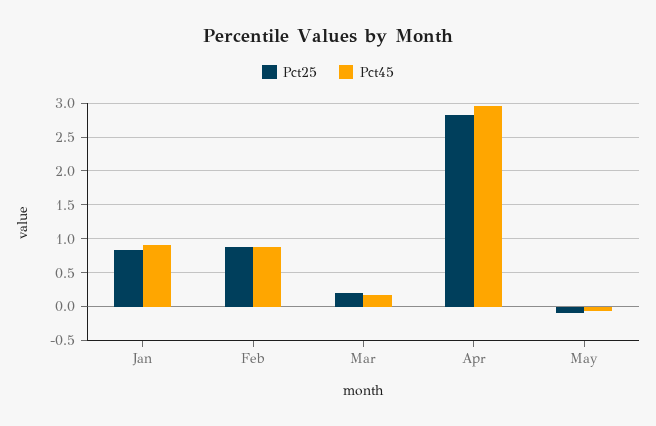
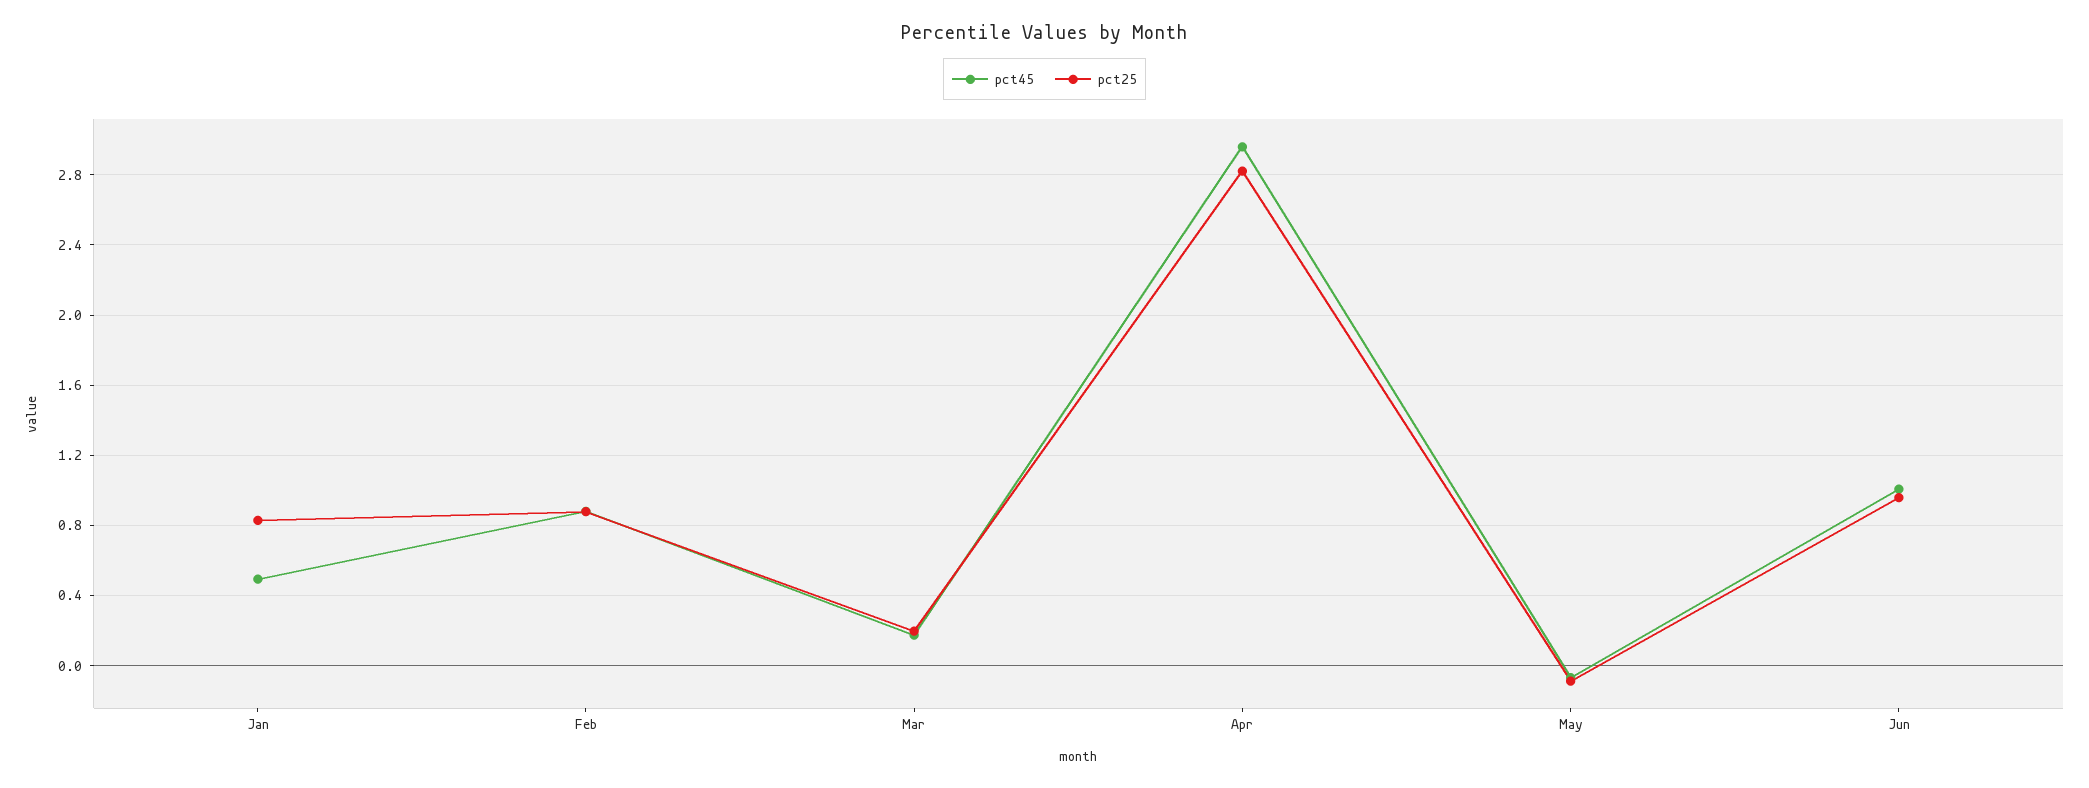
Pct45, Jan: 0.9 -> 0.5
Pct45, Jun: none -> 1
Pct25, Jun: none -> 0.95

